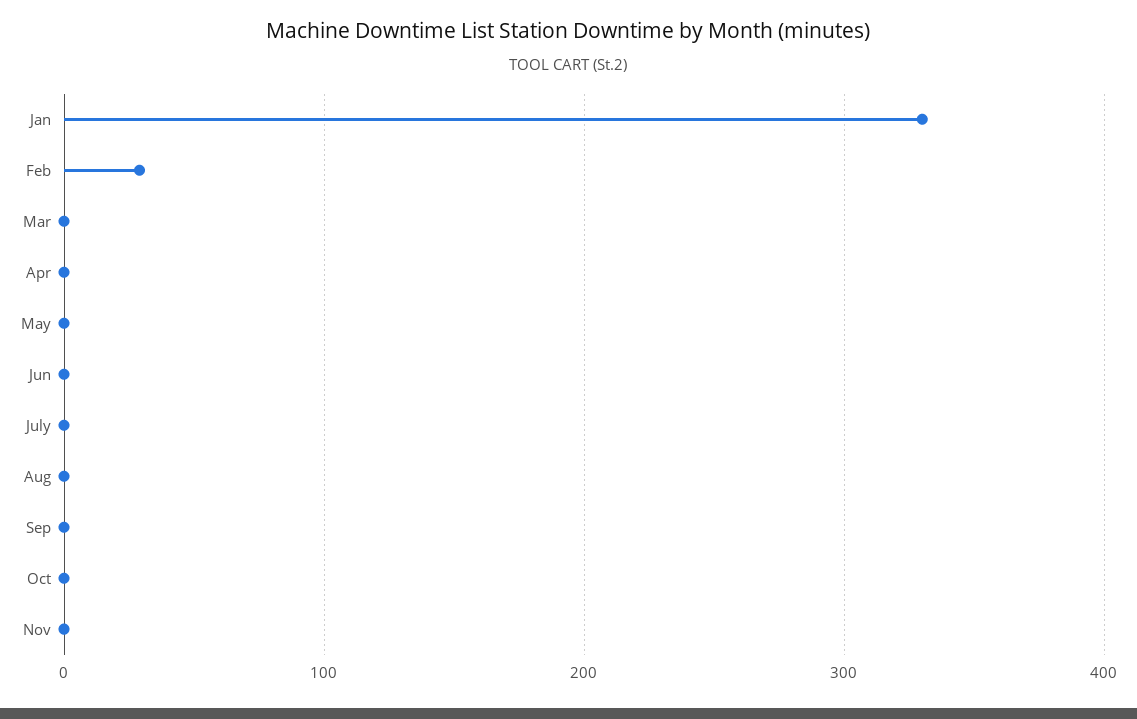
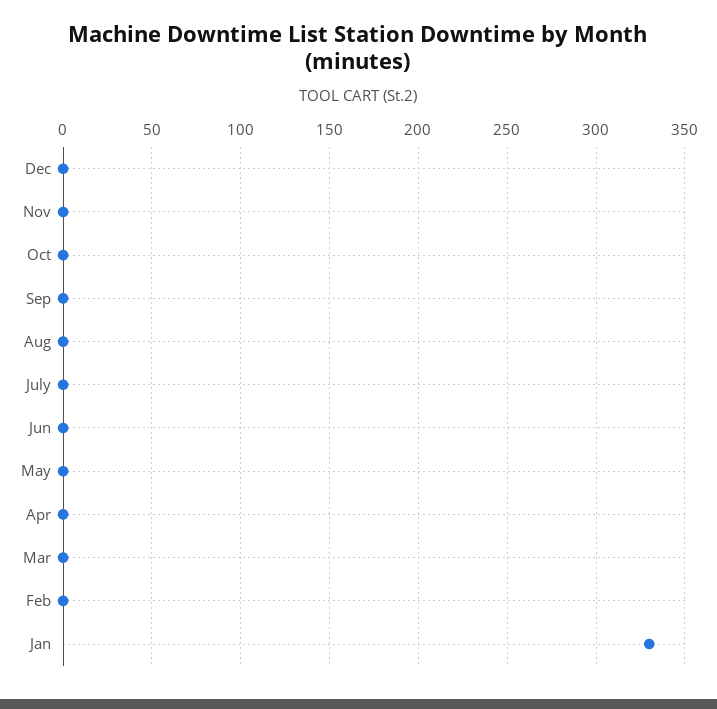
Feb: 30 -> 0
Dec: none -> 0

